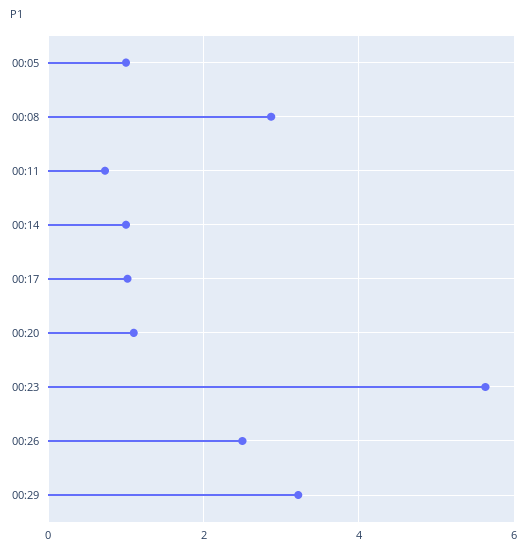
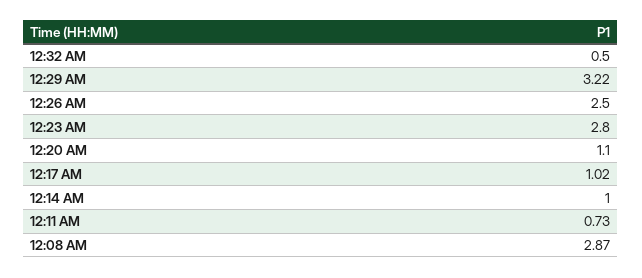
00:05: 1 -> none
00:23: 5.6 -> 2.8
12:32 AM: none -> 0.5

